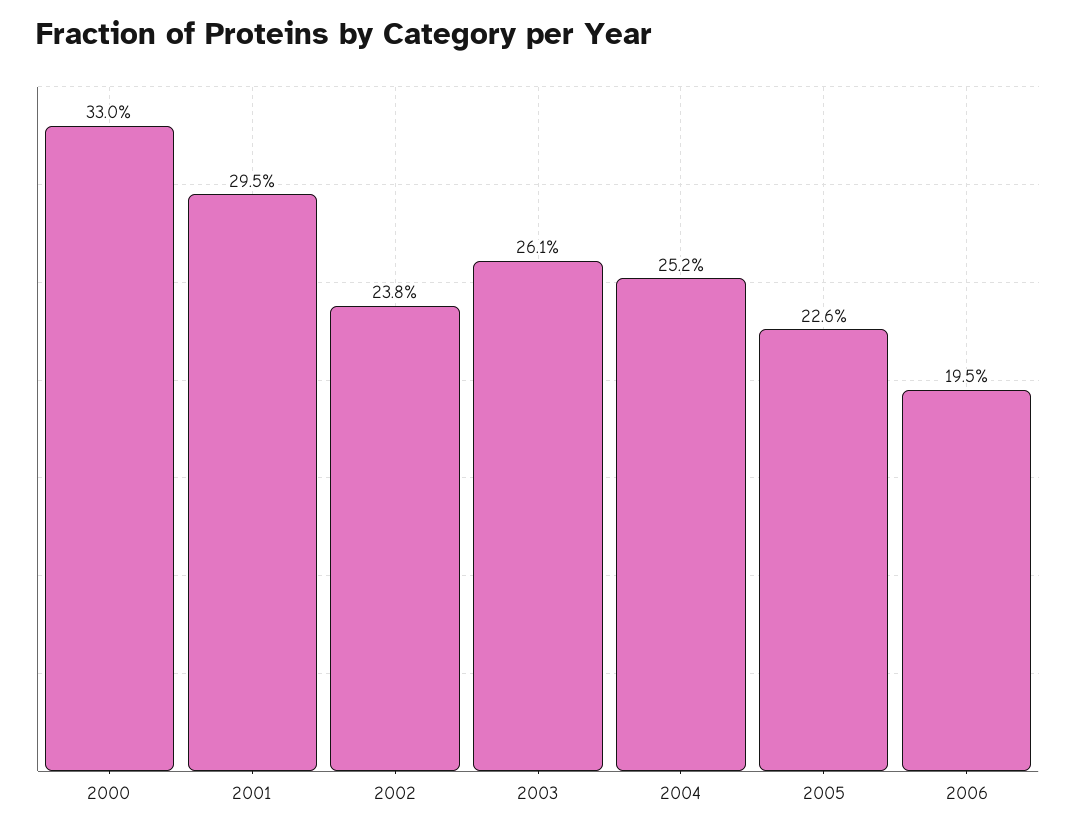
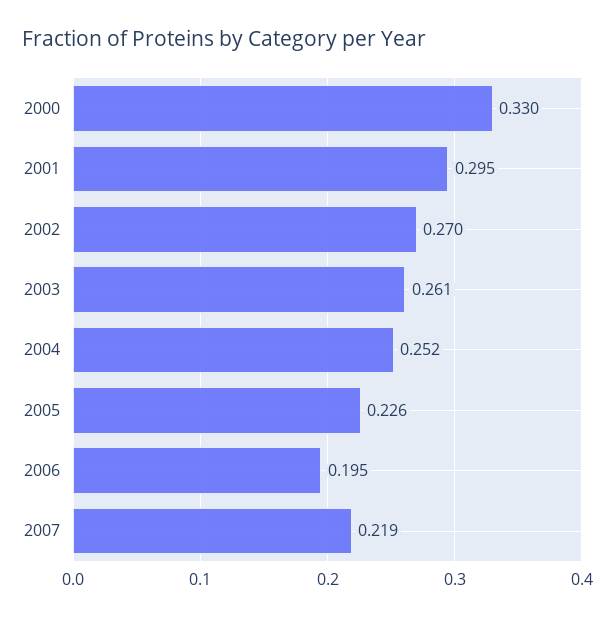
2002: 0.238 -> 0.27
2007: none -> 0.219

